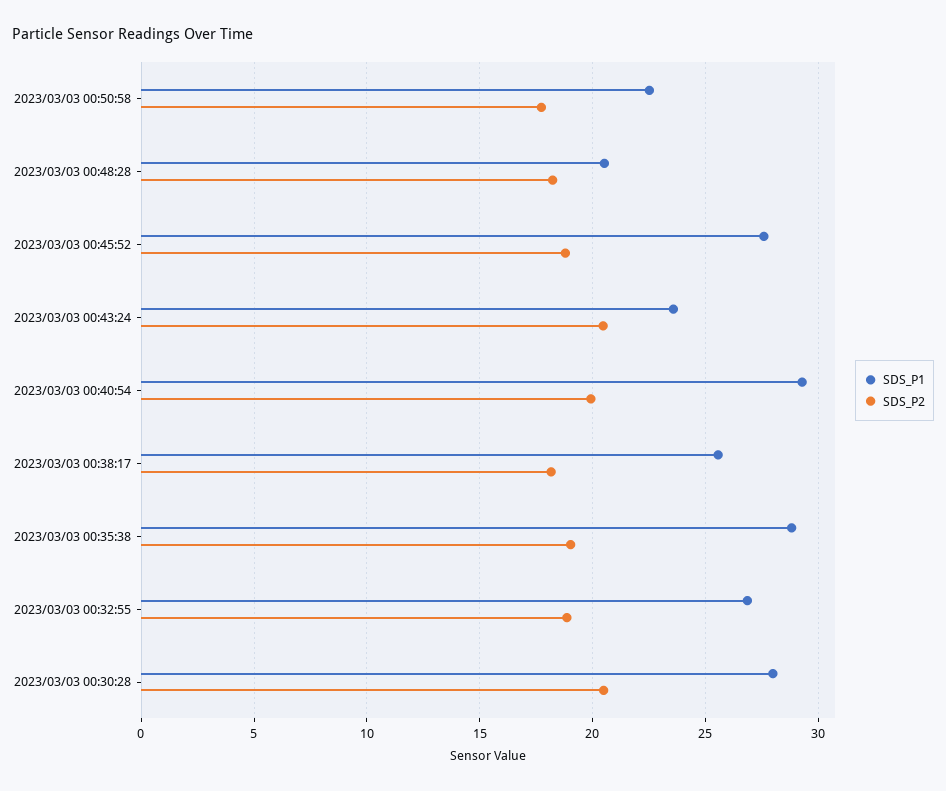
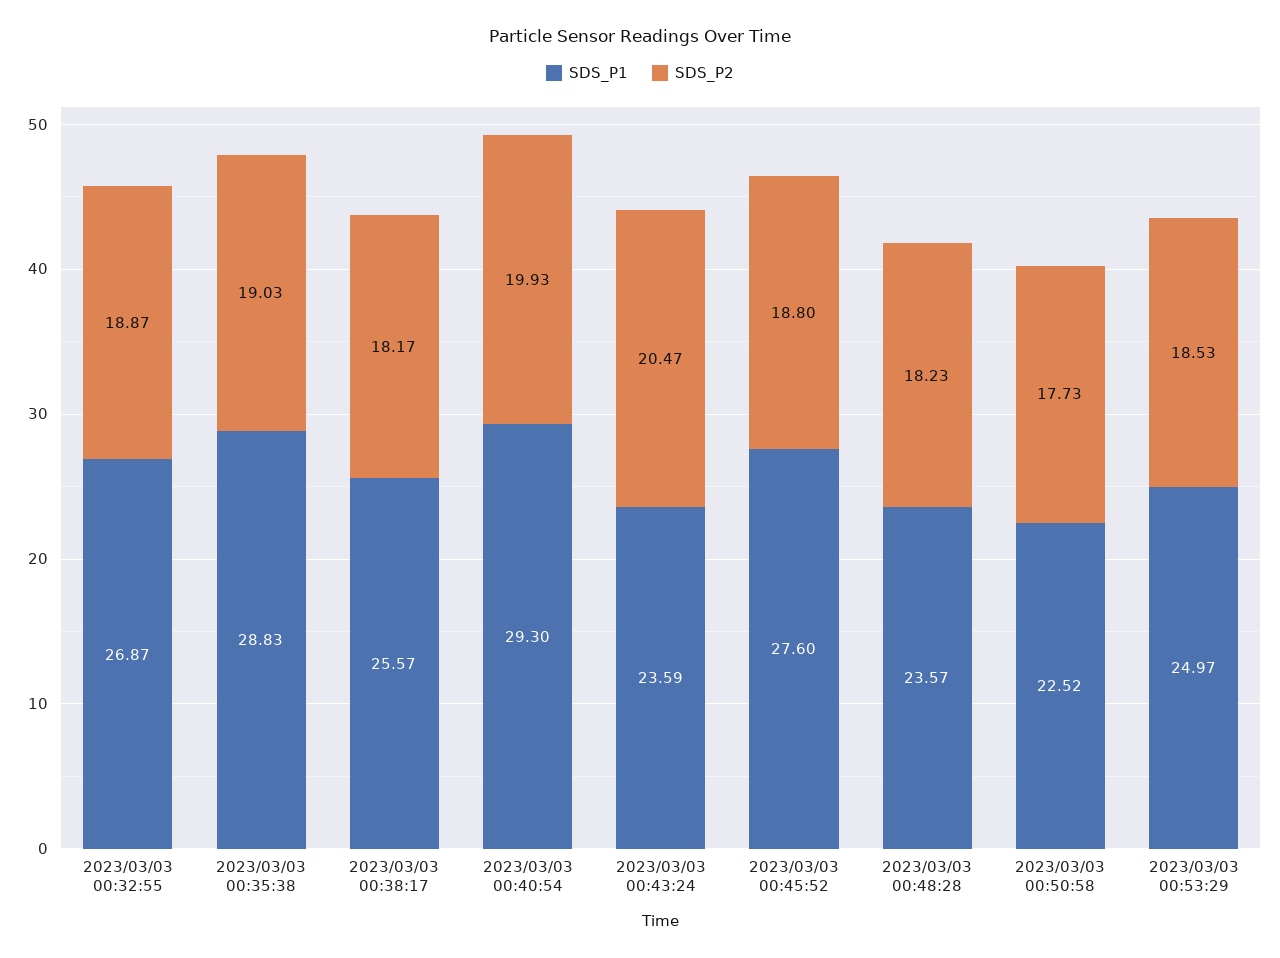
SDS_P1, 2023/03/03 00:48:28: 20.5 -> 23.57
SDS_P1, 2023/03/03 00:30:28: 28 -> none
SDS_P2, 2023/03/03 00:30:28: 20.5 -> none
SDS_P1, 2023/03/03 00:53:29: none -> 24.97
SDS_P2, 2023/03/03 00:53:29: none -> 18.53

